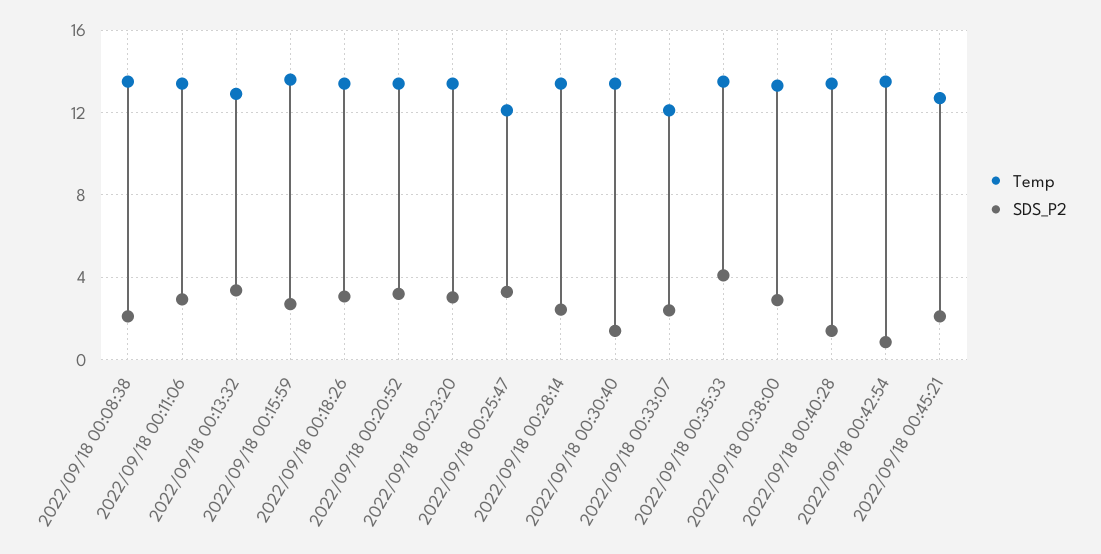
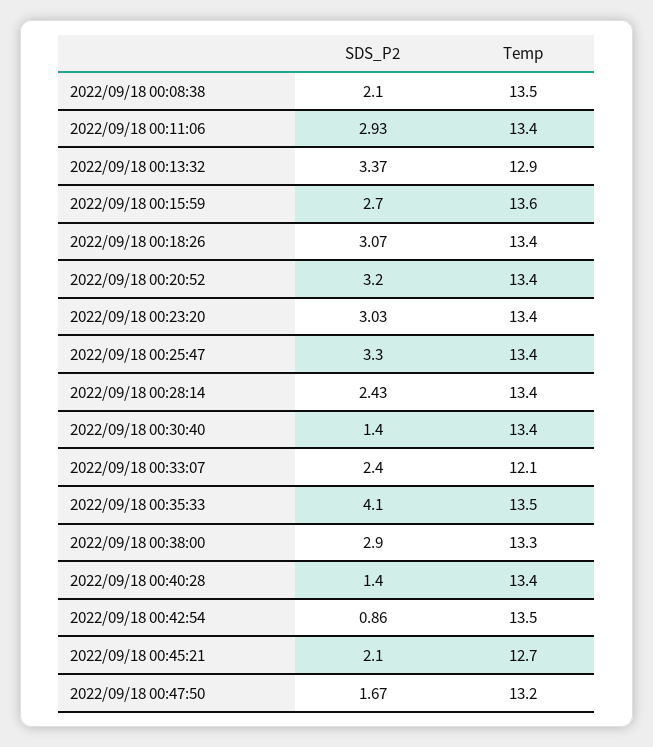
Temp, 2022/09/18 00:25:47: 12 -> 13.4
SDS_P2, 2022/09/18 00:47:50: none -> 1.67
Temp, 2022/09/18 00:47:50: none -> 13.2

